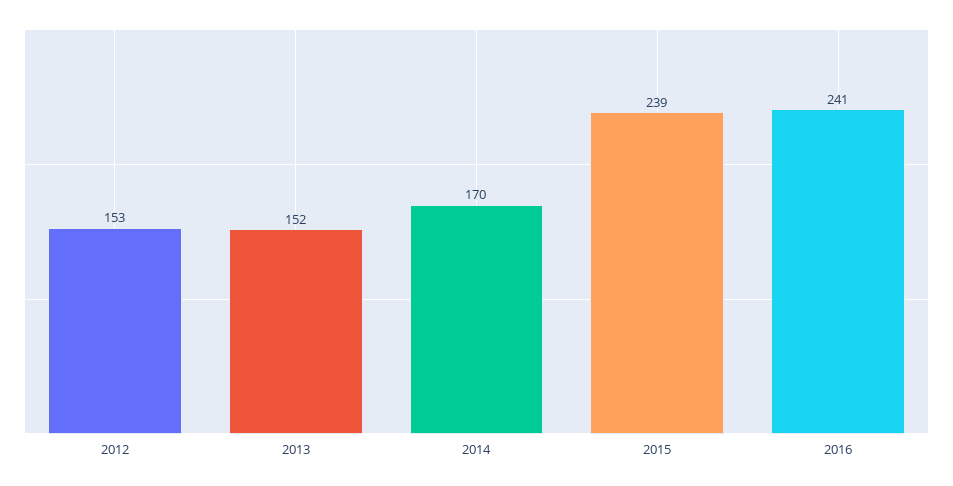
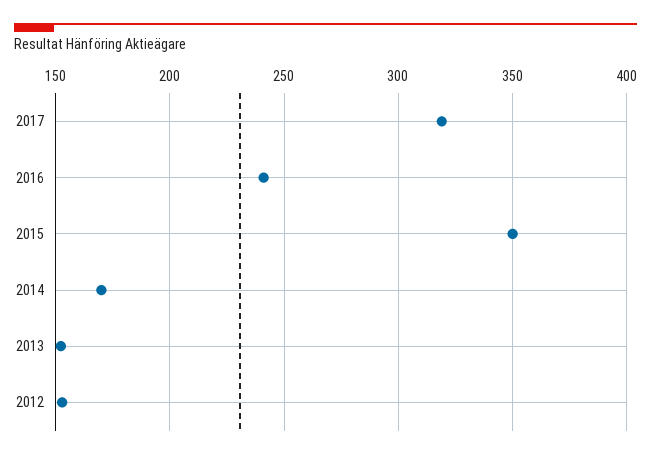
2015: 239 -> 350
2017: none -> 320

